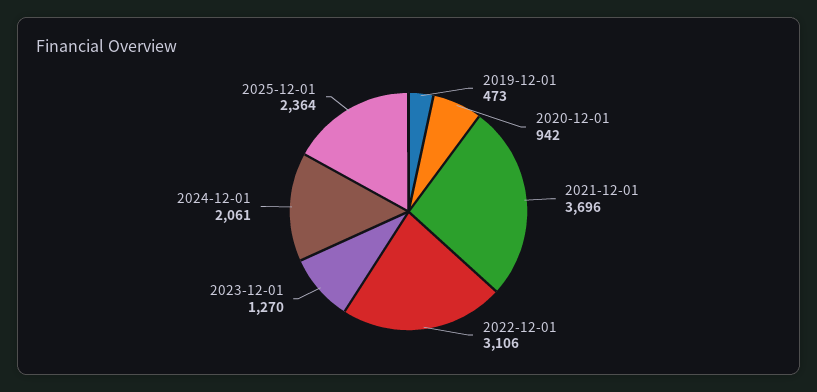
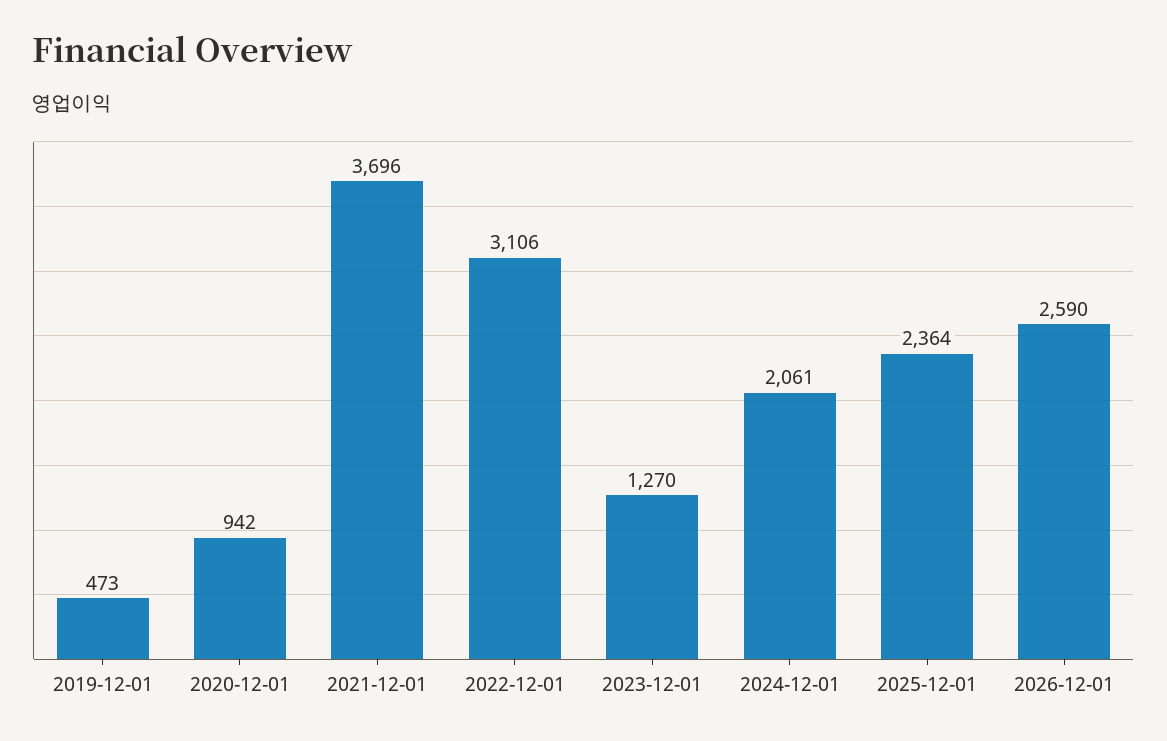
2026-12-01: none -> 2590

